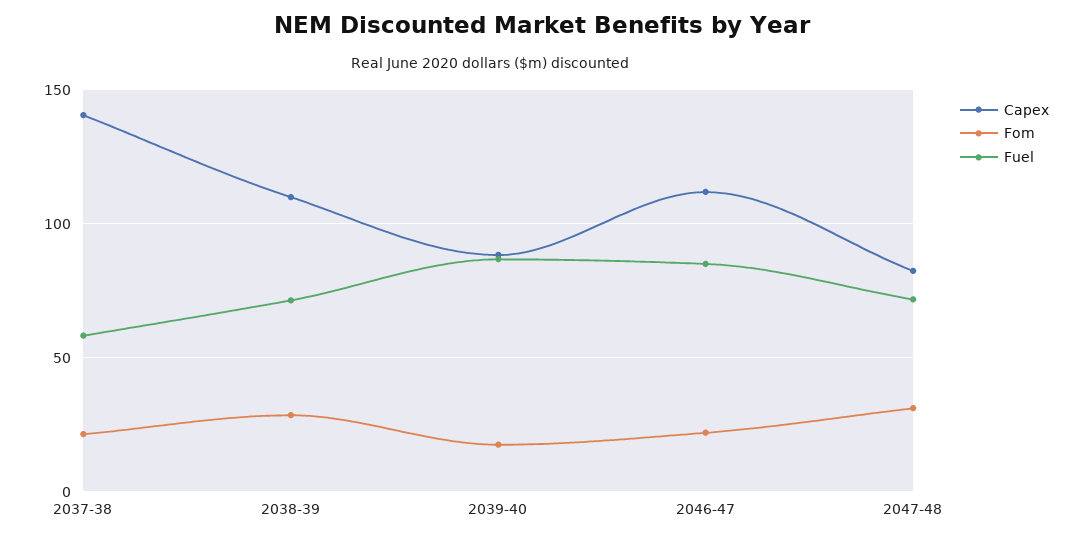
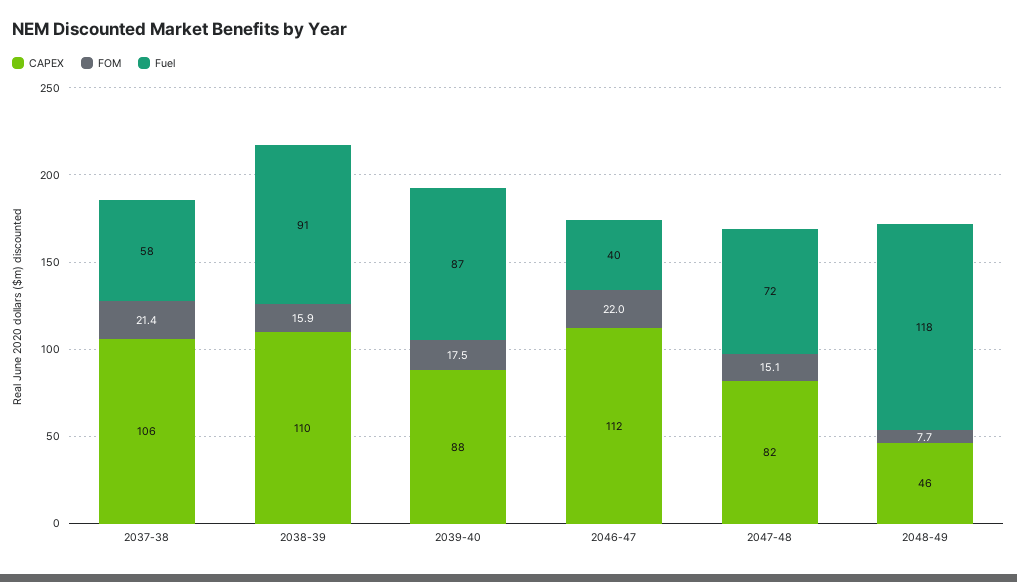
Capex, 2037-38: 140 -> 106
Fom, 2038-39: 30 -> 15.9
Fuel, 2038-39: 70 -> 91
Fuel, 2046-47: 85 -> 40
Fom, 2047-48: 30 -> 15.1
Capex, 2048-49: none -> 46
Fom, 2048-49: none -> 7.7
Fuel, 2048-49: none -> 118

